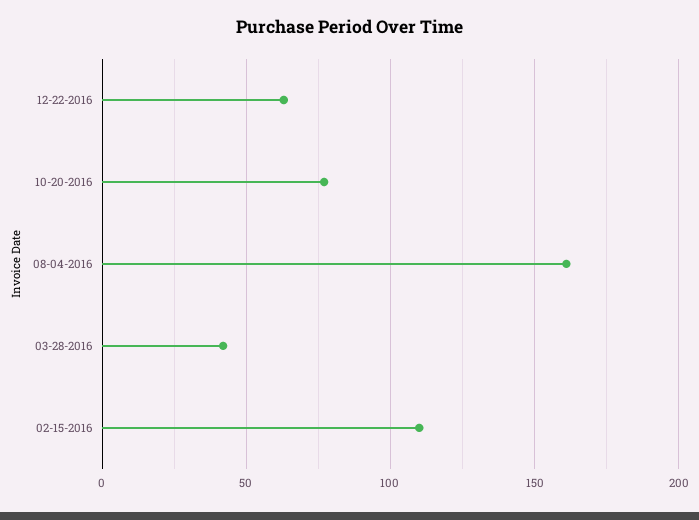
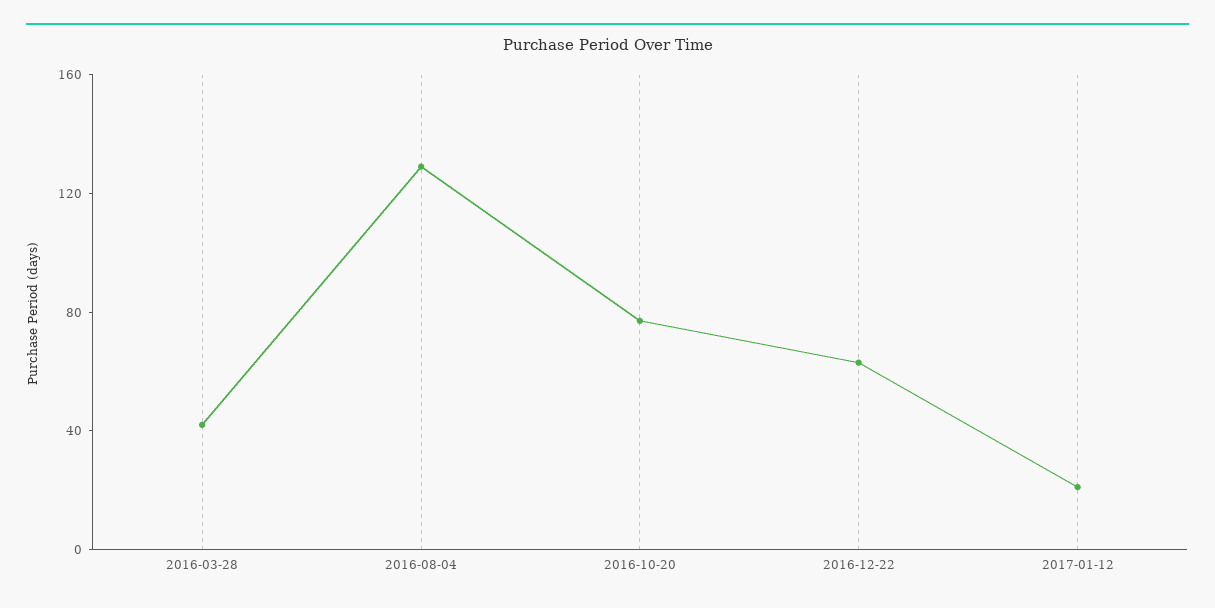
08-04-2016: 160 -> 130
02-15-2016: 110 -> none
2017-01-12: none -> 20

